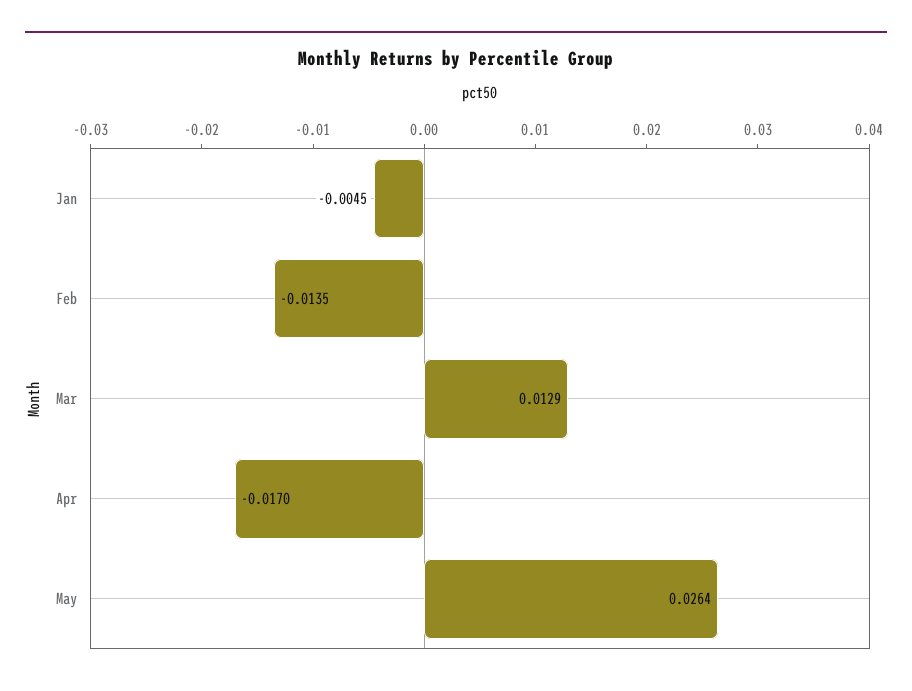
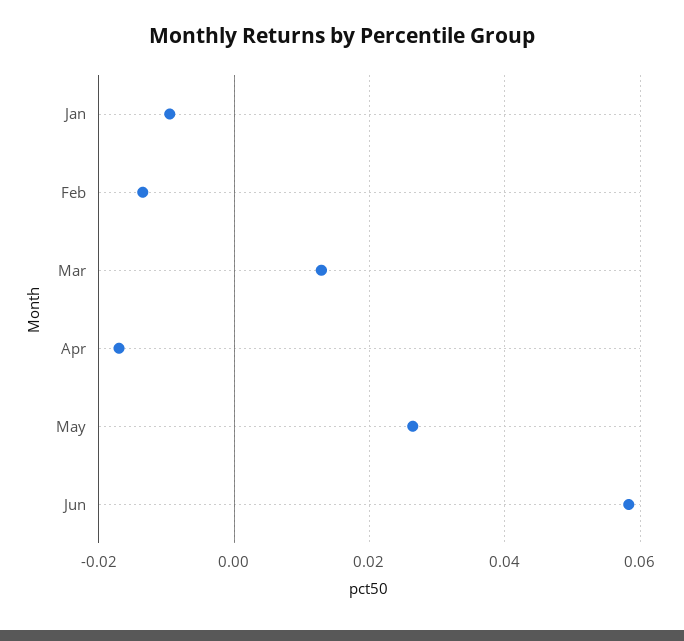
Jan: -0.0045 -> -0.01
Jun: none -> 0.058

